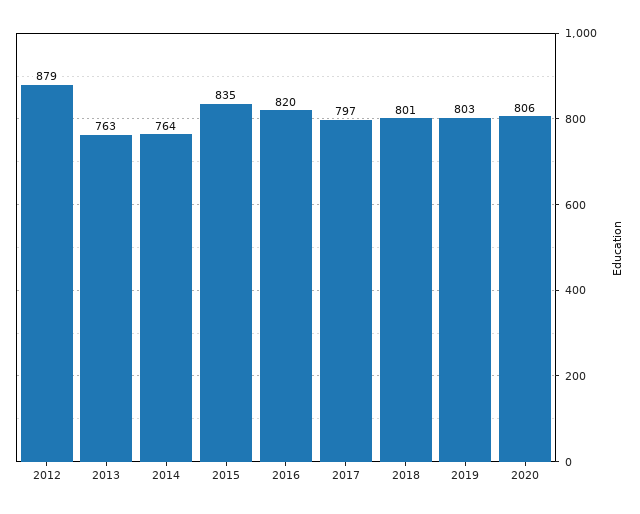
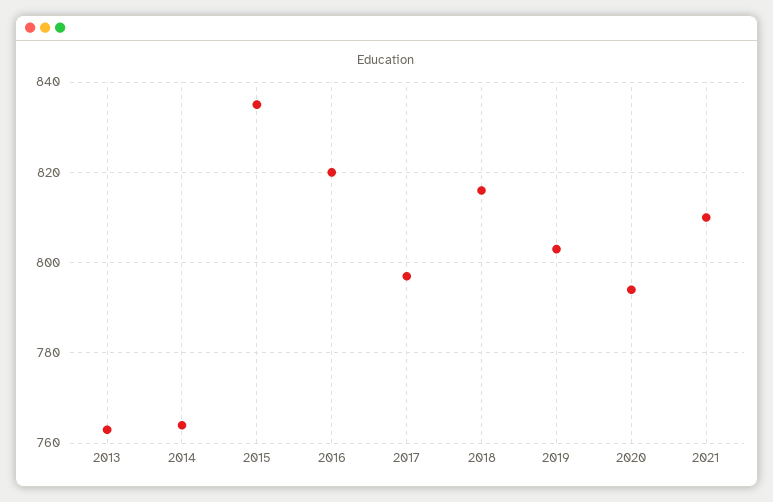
2012: 879 -> none
2018: 801 -> 815
2020: 806 -> 795
2021: none -> 810

